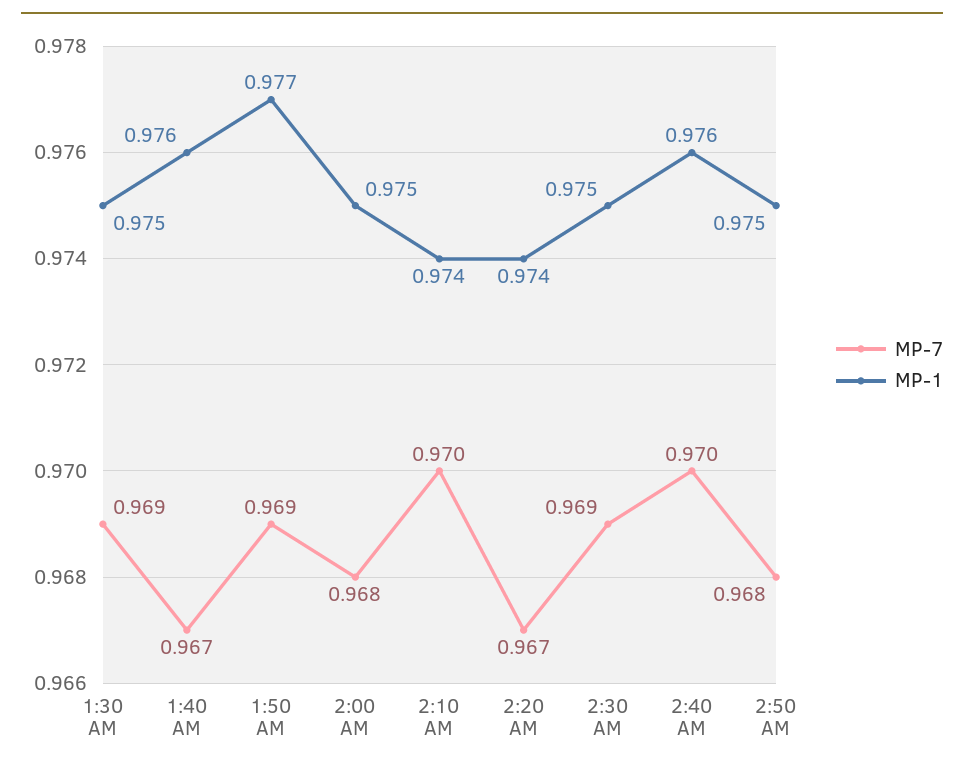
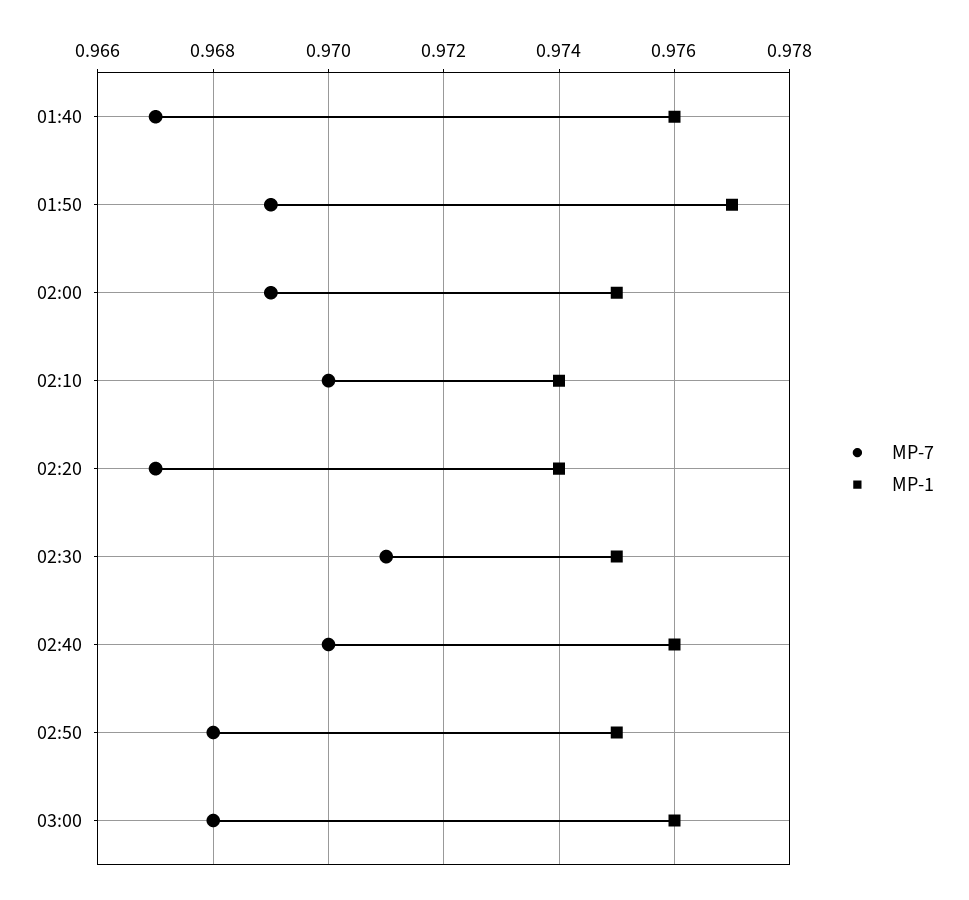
MP-7, 1:30 AM: 0.969 -> none
MP-1, 1:30 AM: 0.975 -> none
MP-7, 2:00 AM: 0.968 -> 0.969
MP-7, 2:30 AM: 0.969 -> 0.971
MP-7, 03:00: none -> 0.968
MP-1, 03:00: none -> 0.976

